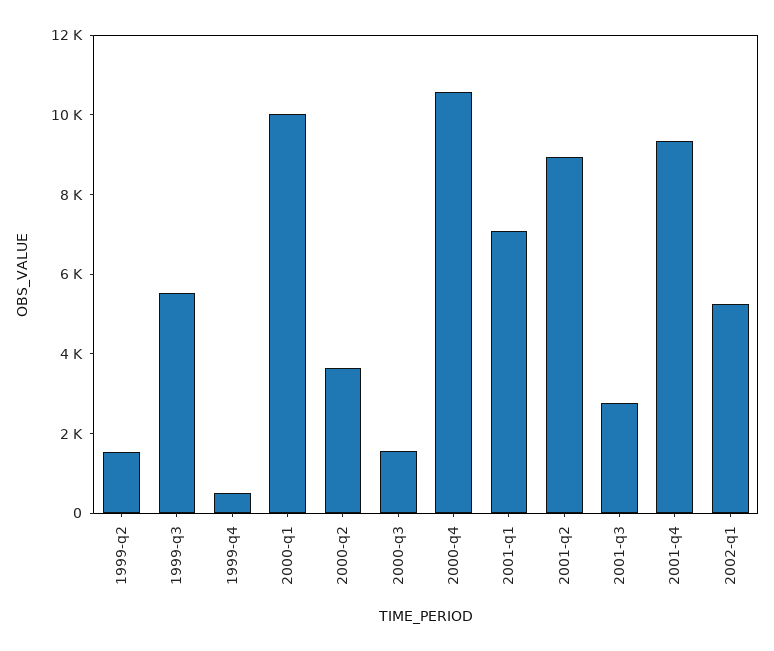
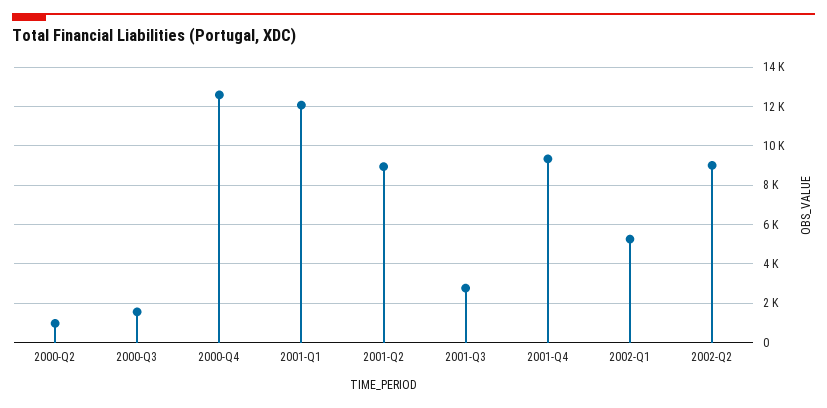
1999-q2: 1500 -> none
1999-q3: 5500 -> none
1999-q4: 500 -> none
2000-q1: 10000 -> none
2000-q2: 3500 -> 1000
2000-q4: 10500 -> 12500
2001-q1: 7000 -> 12000
2002-Q2: none -> 9000

